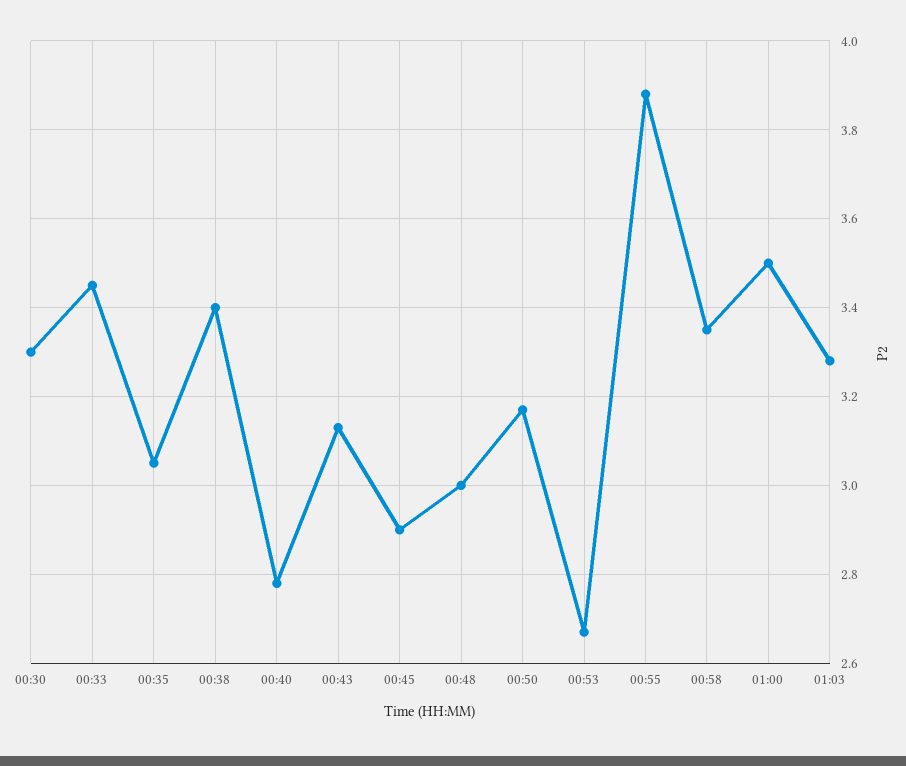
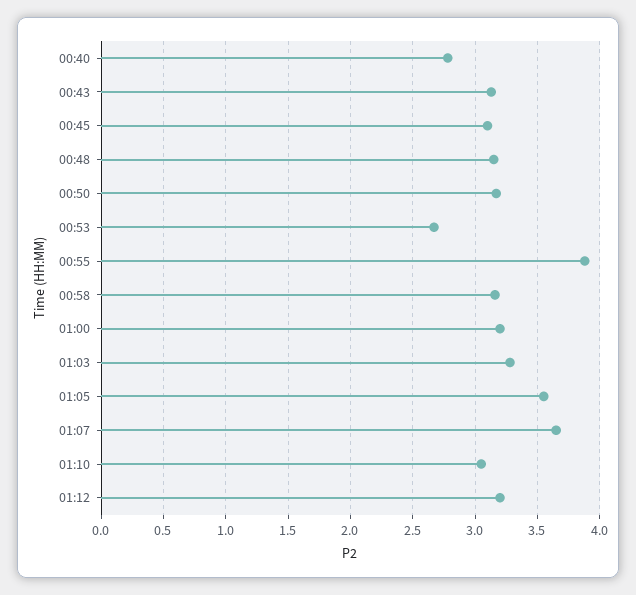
00:30: 3.3 -> none
00:33: 3.45 -> none
00:35: 3.05 -> none
00:38: 3.4 -> none
00:45: 2.9 -> 3.1
00:48: 3 -> 3.15
00:58: 3.35 -> 3.15
01:00: 3.5 -> 3.2
01:05: none -> 3.55
01:07: none -> 3.65
01:10: none -> 3.05
01:12: none -> 3.2

